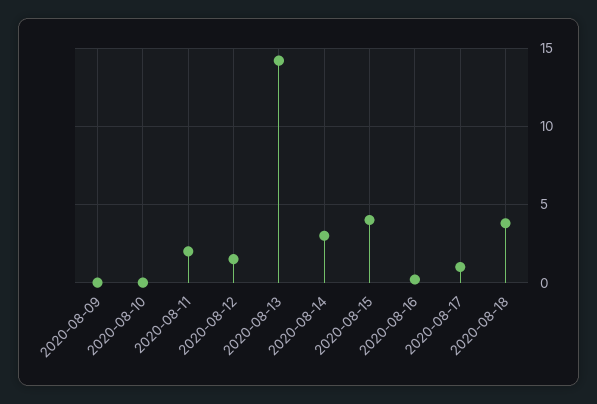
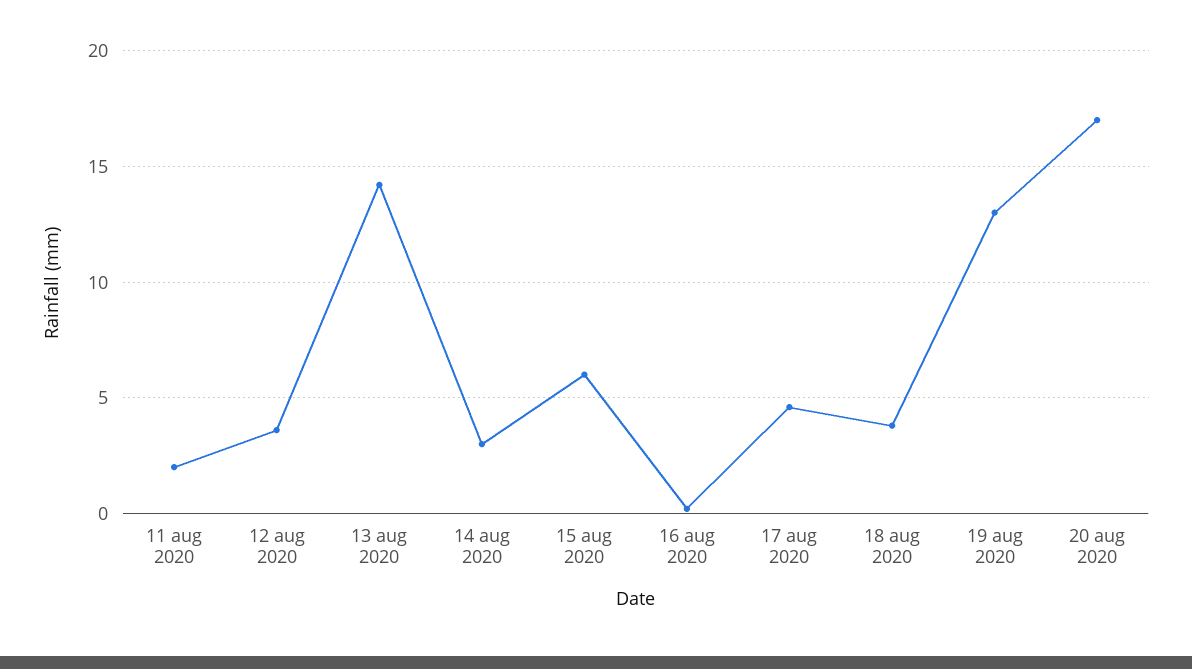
2020-08-09: 0 -> none
2020-08-10: 0 -> none
2020-08-12: 1.5 -> 3.5
2020-08-15: 4 -> 6
2020-08-17: 1 -> 4.5
19 aug 2020: none -> 13
20 aug 2020: none -> 17

